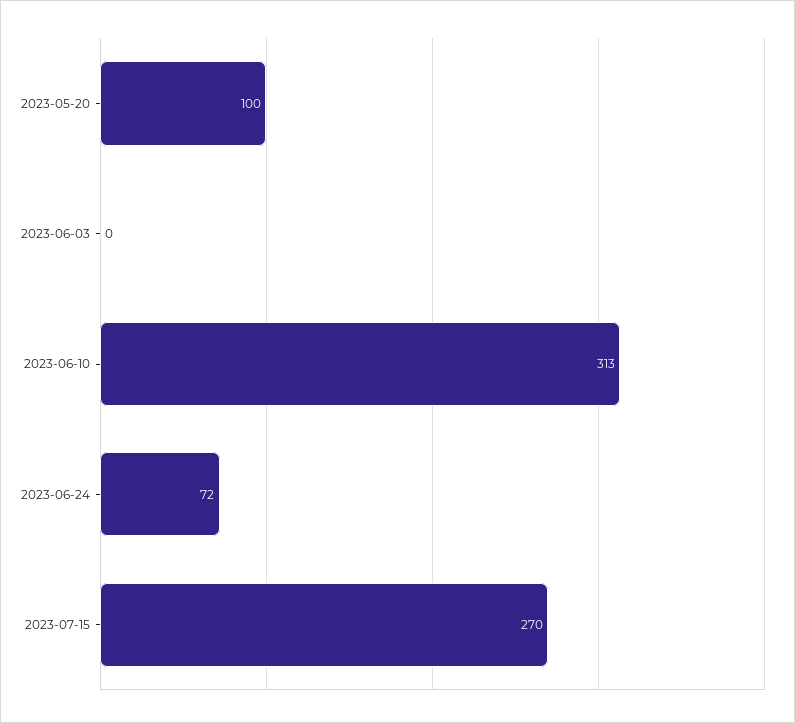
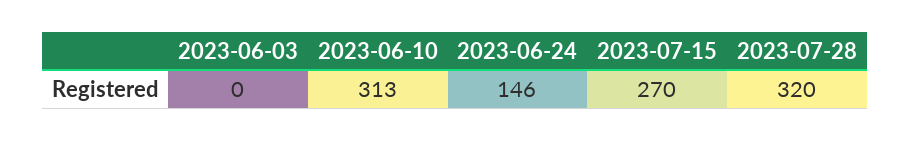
2023-05-20: 100 -> none
2023-06-24: 72 -> 146
2023-07-28: none -> 320

